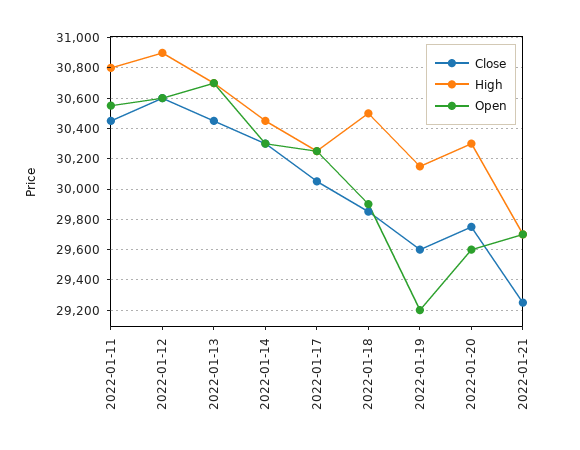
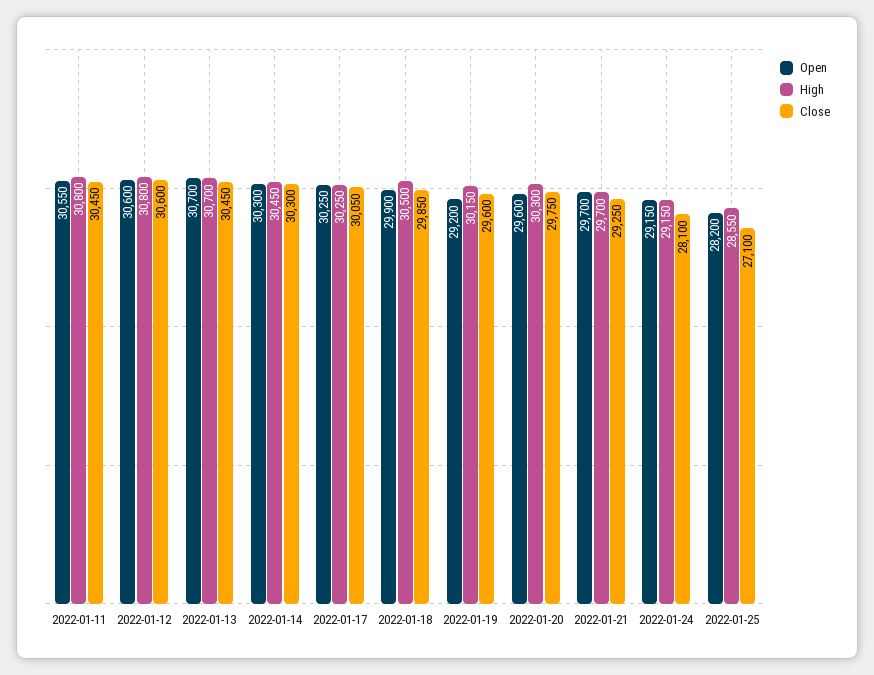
High, 2022-01-12: 30900 -> 30800
Open, 2022-01-24: none -> 29150
High, 2022-01-24: none -> 29150
Close, 2022-01-24: none -> 28100
Open, 2022-01-25: none -> 28200
High, 2022-01-25: none -> 28550
Close, 2022-01-25: none -> 27100

